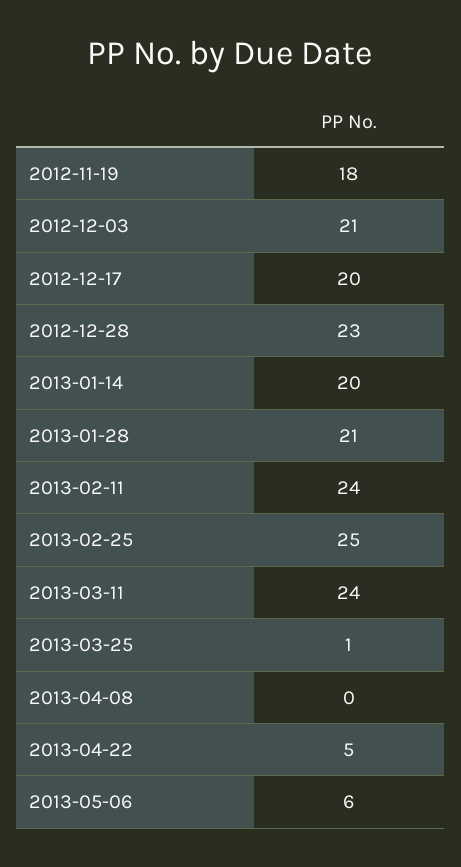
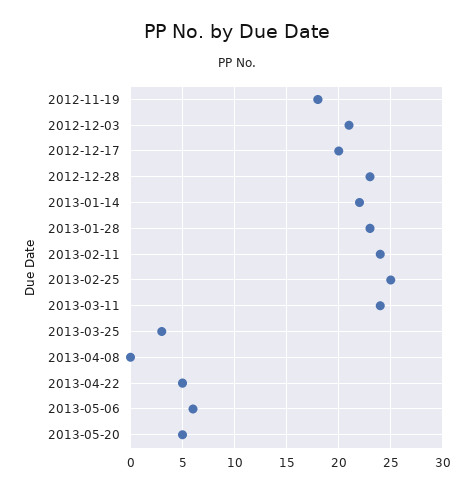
2013-01-14: 20 -> 22
2013-01-28: 21 -> 23
2013-03-25: 1 -> 3
2013-05-20: none -> 5

